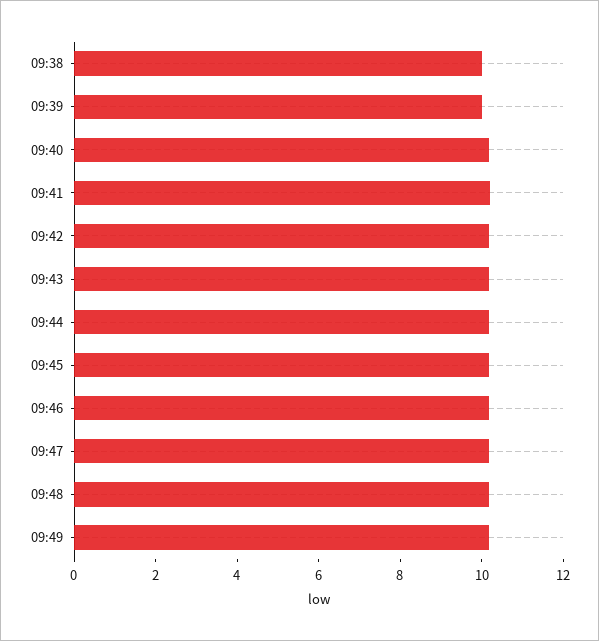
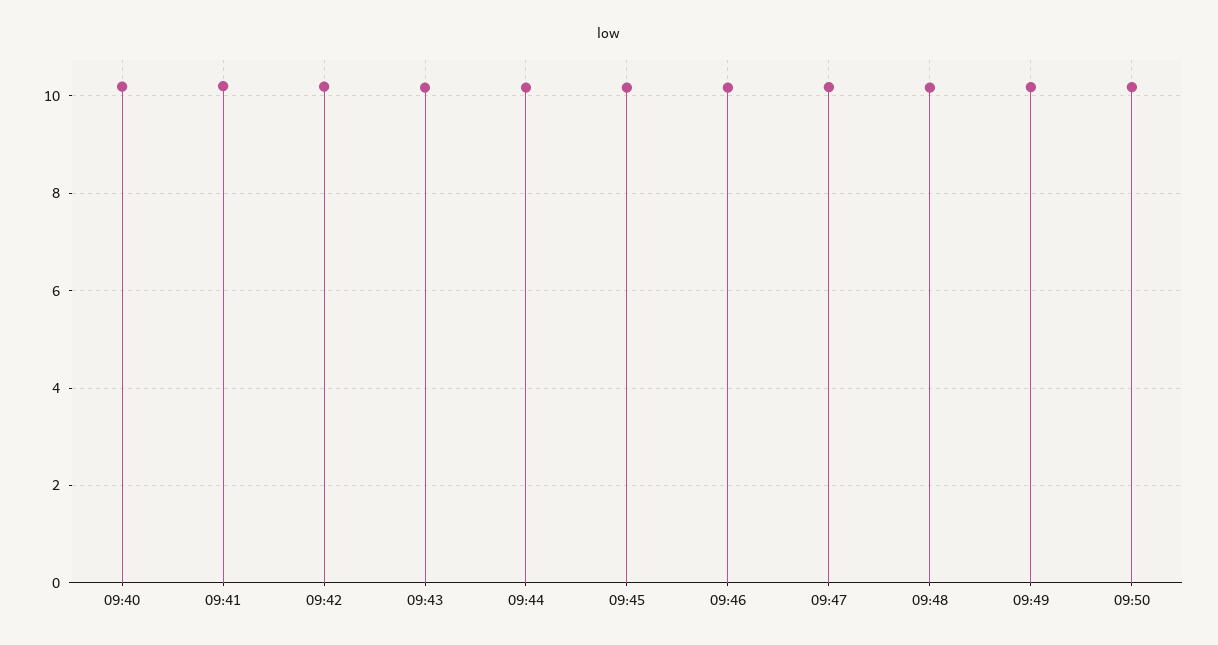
09:38: 10 -> none
09:39: 10 -> none
09:50: none -> 10.2

